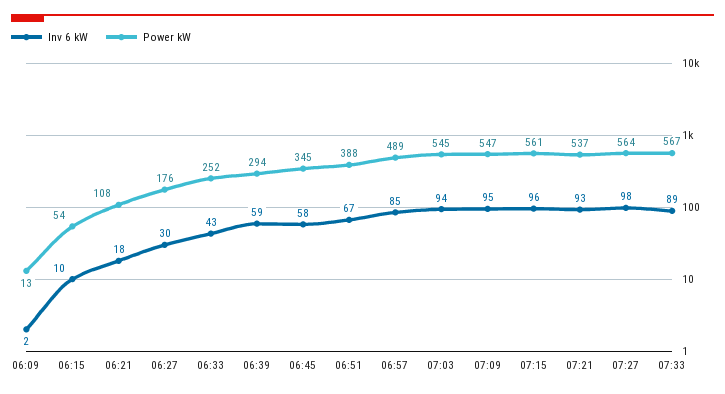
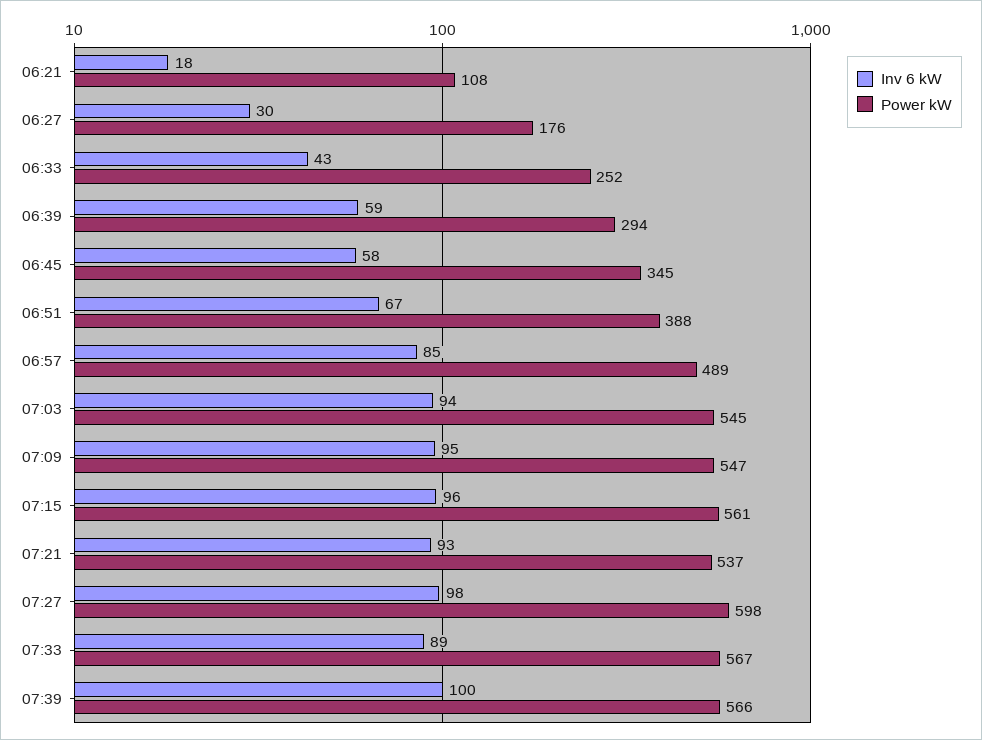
Inv 6 kW, 06:09: 2 -> none
Power kW, 06:09: 13 -> none
Inv 6 kW, 06:15: 10 -> none
Power kW, 06:15: 54 -> none
Power kW, 07:27: 564 -> 598
Inv 6 kW, 07:39: none -> 100
Power kW, 07:39: none -> 566

